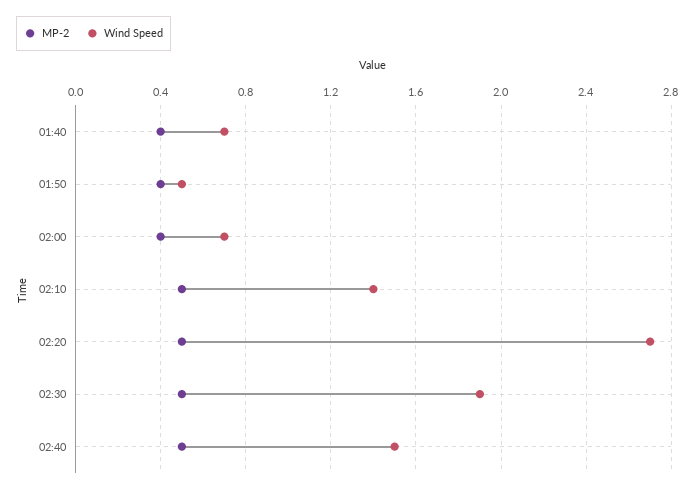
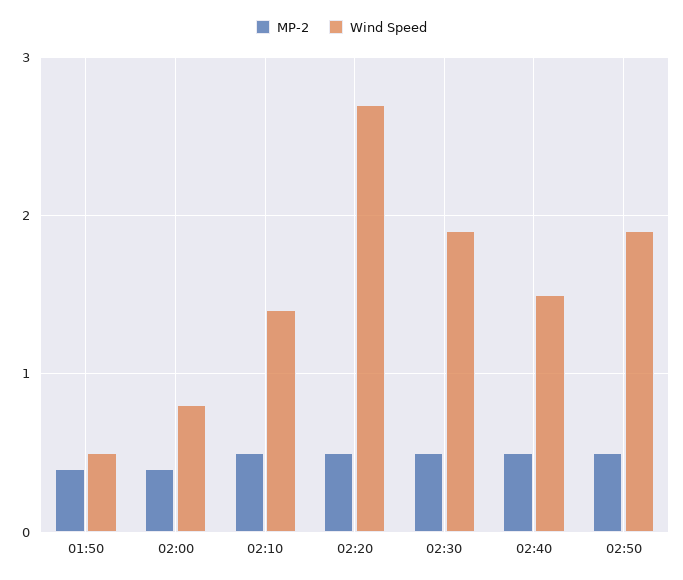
MP-2, 01:40: 0.4 -> none
Wind Speed, 01:40: 0.7 -> none
Wind Speed, 02:00: 0.7 -> 0.8
MP-2, 02:50: none -> 0.5
Wind Speed, 02:50: none -> 1.9

